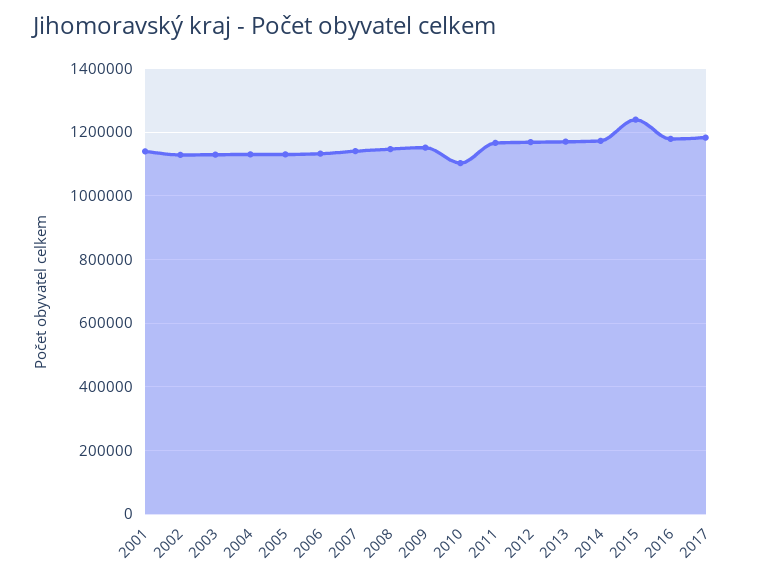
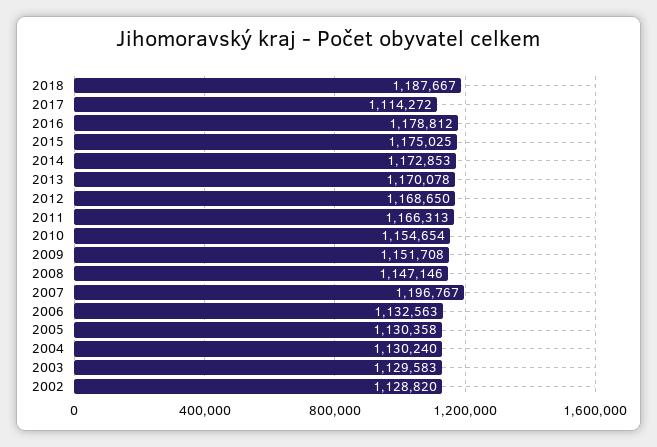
2001: 1140000 -> none
2007: 1140000 -> 1196767
2010: 1100000 -> 1154654
2015: 1240000 -> 1175025
2017: 1180000 -> 1114272
2018: none -> 1187667

